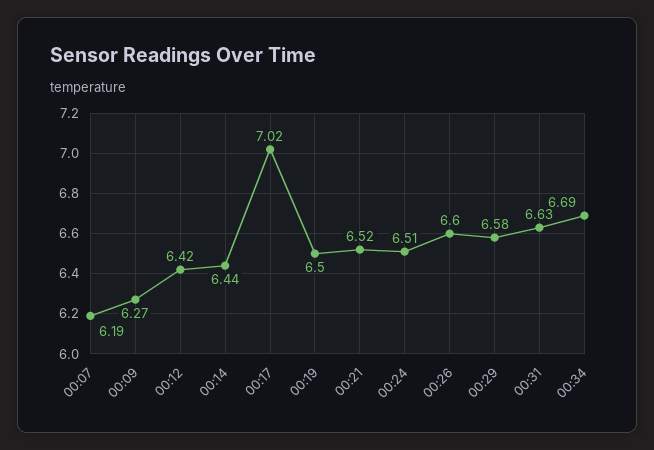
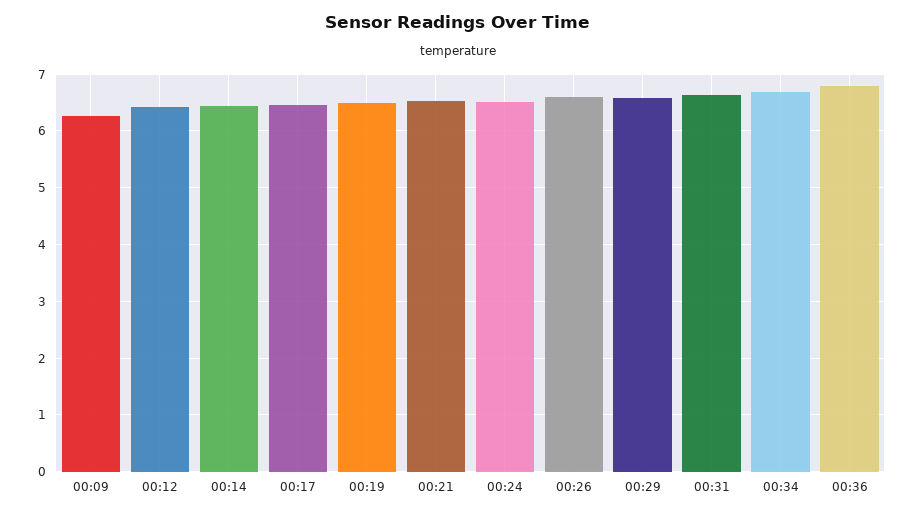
00:07: 6.19 -> none
00:17: 7.02 -> 6.4
00:36: none -> 6.8

